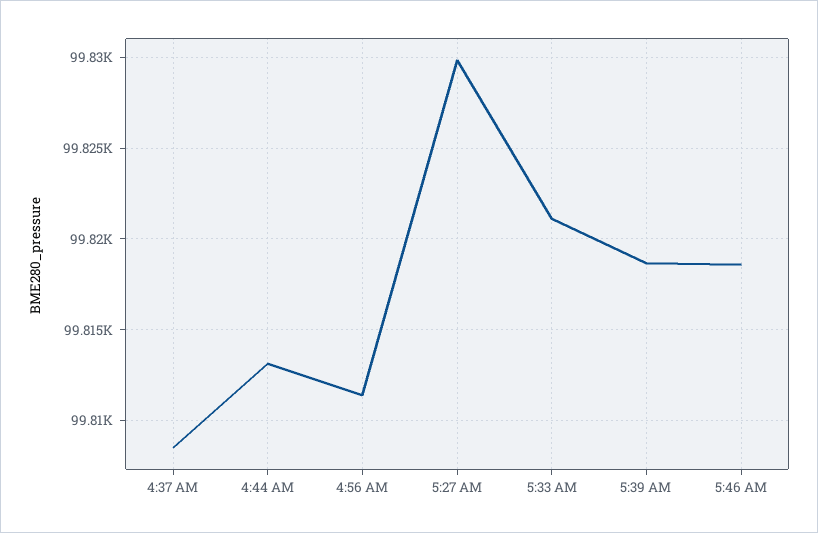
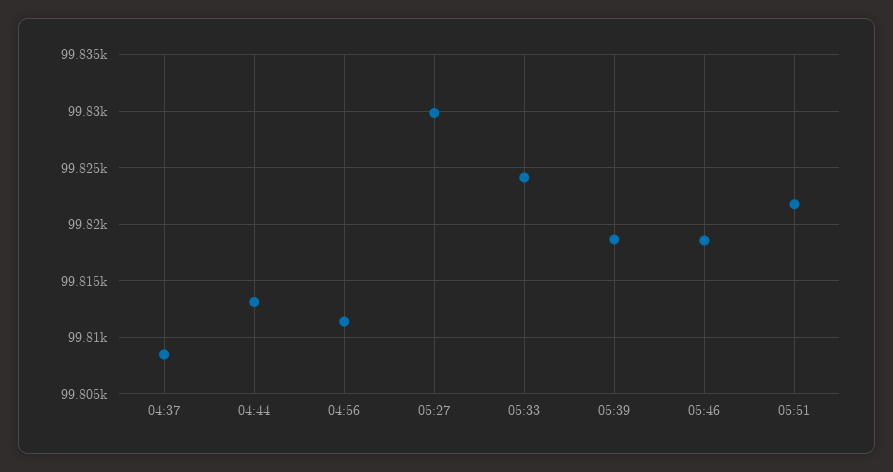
5:33 AM: 99821 -> 99824
05:51: none -> 99822

